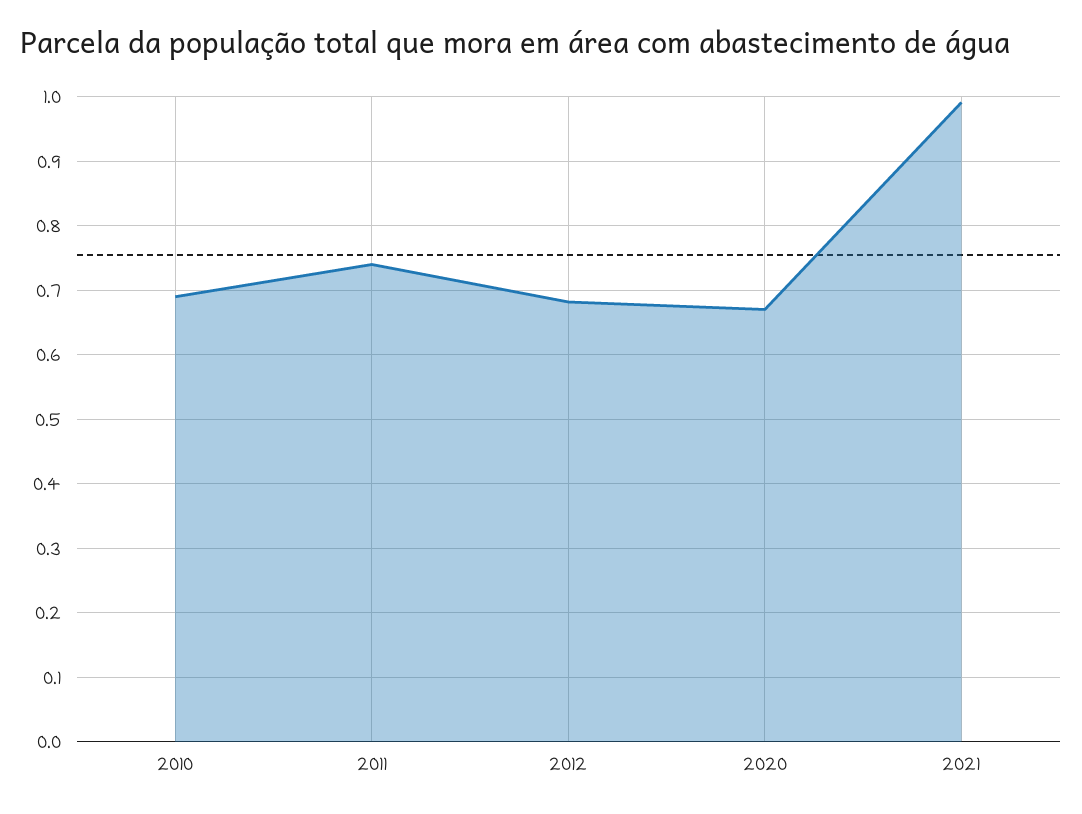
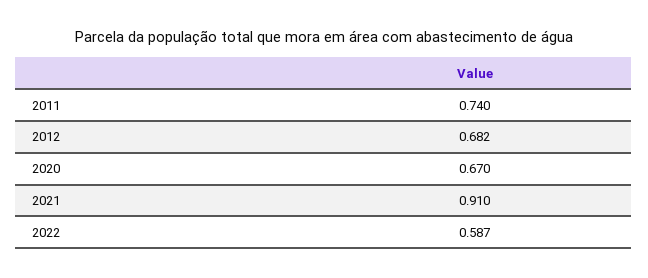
2010: 0.69 -> none
2021: 0.99 -> 0.91
2022: none -> 0.587

